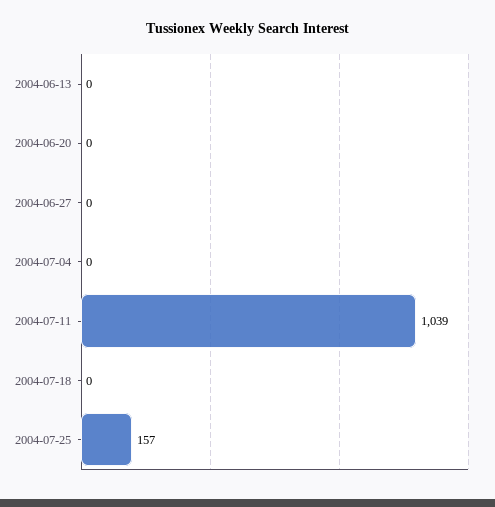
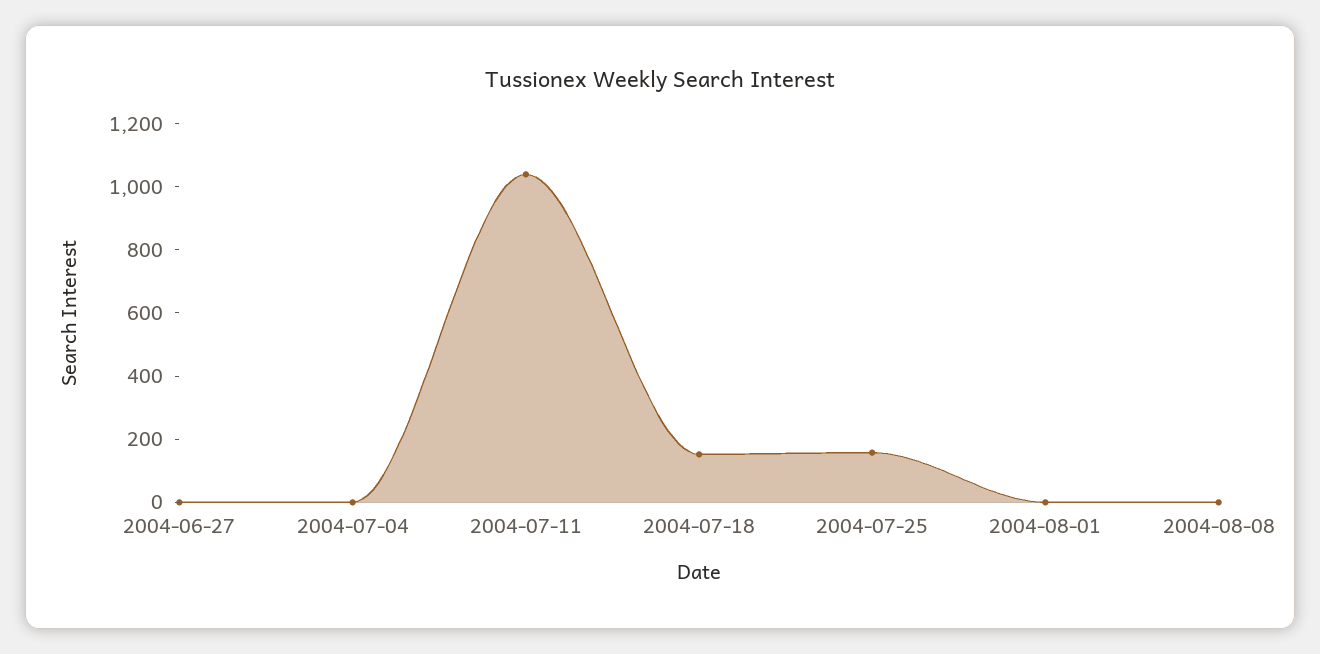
2004-06-13: 0 -> none
2004-06-20: 0 -> none
2004-07-18: 0 -> 150
2004-08-01: none -> 0
2004-08-08: none -> 0

